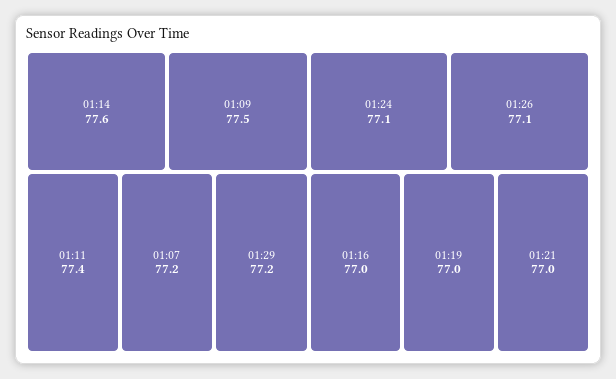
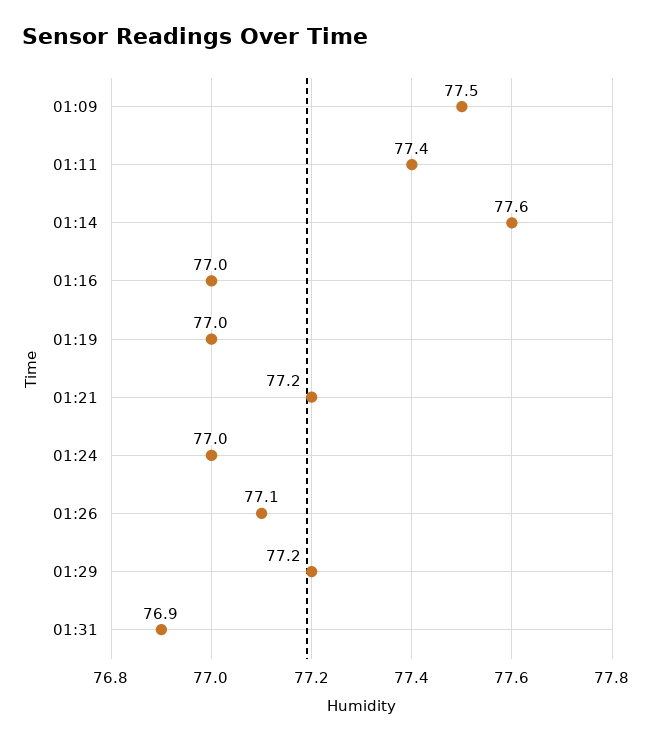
01:07: 77.2 -> none
01:24: 77.1 -> 77
01:21: 77 -> 77.2
01:31: none -> 76.9

